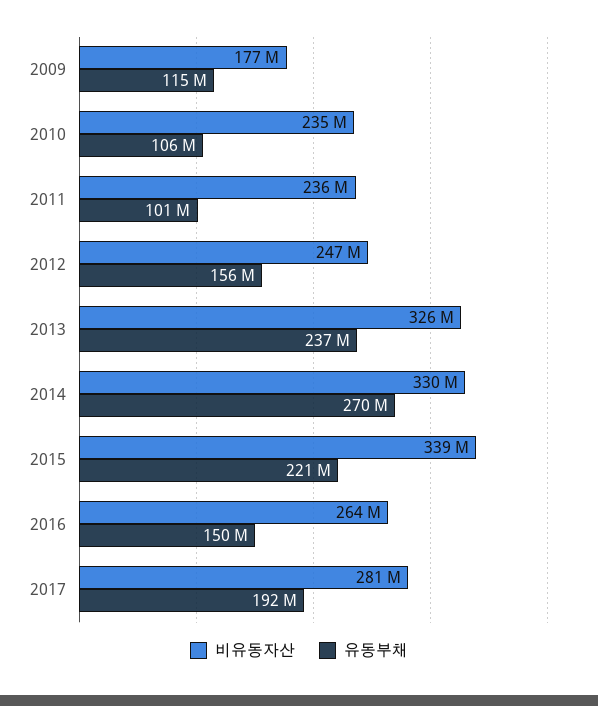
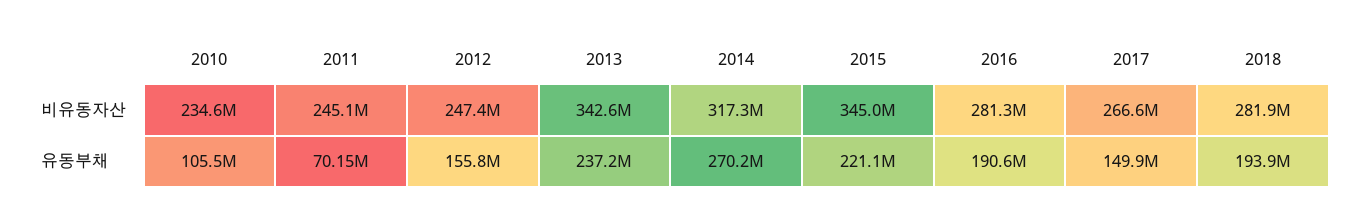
비유동자산, 2009: 177000000 -> none
유동부채, 2009: 115000000 -> none
비유동자산, 2011: 236000000 -> 245100000
유동부채, 2011: 101000000 -> 70150000
비유동자산, 2013: 326000000 -> 342600000
비유동자산, 2014: 330000000 -> 317300000
비유동자산, 2015: 339000000 -> 345000000
비유동자산, 2016: 264000000 -> 281300000
유동부채, 2016: 150000000 -> 190600000
비유동자산, 2017: 281000000 -> 266600000
유동부채, 2017: 192000000 -> 149900000
비유동자산, 2018: none -> 281900000
유동부채, 2018: none -> 193900000

